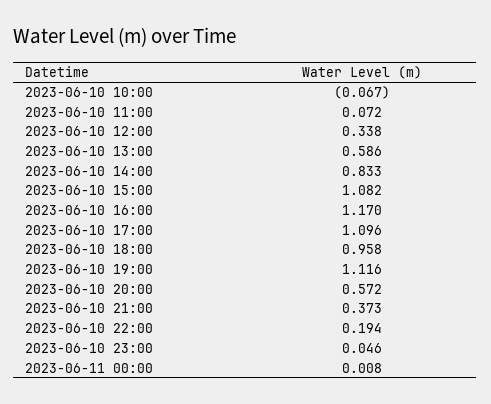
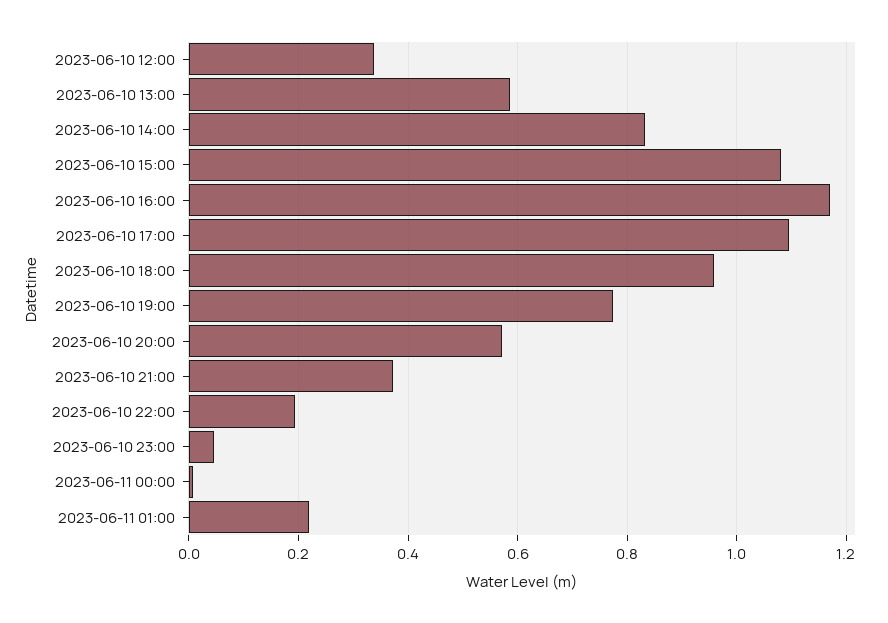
2023-06-10 10:00: -0.067 -> none
2023-06-10 11:00: 0.072 -> none
2023-06-10 19:00: 1.116 -> 0.78
2023-06-11 01:00: none -> 0.22

